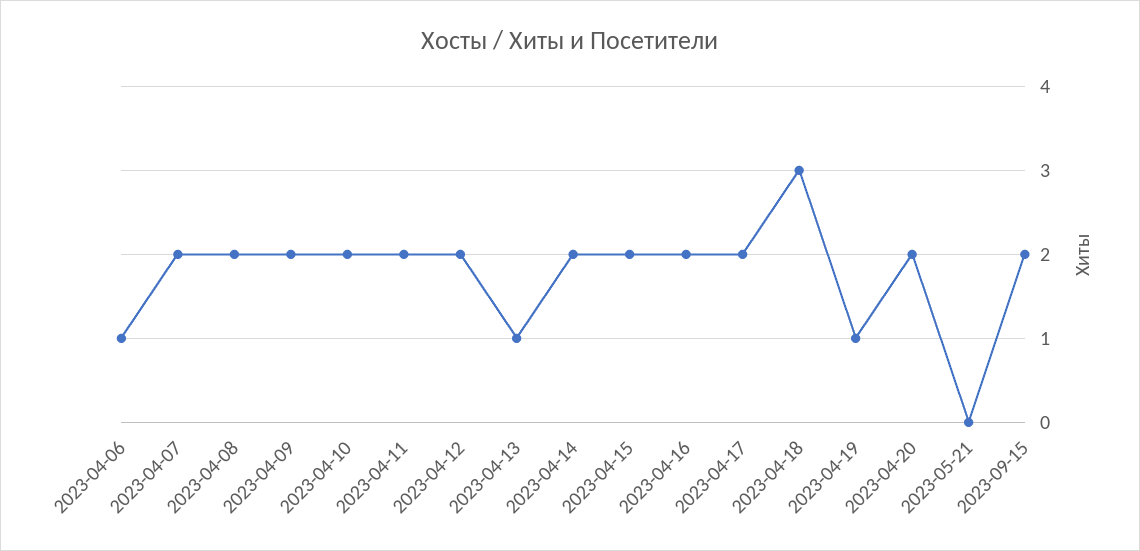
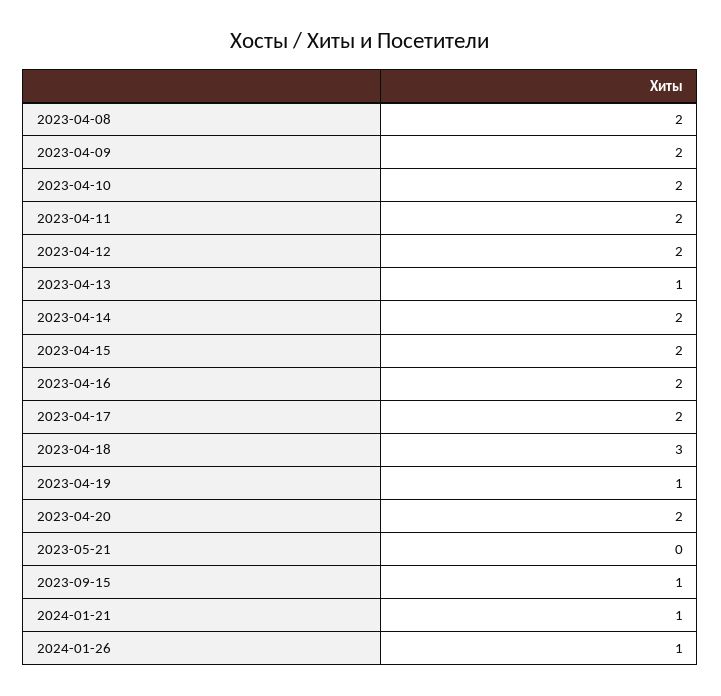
2023-04-06: 1 -> none
2023-04-07: 2 -> none
2023-09-15: 2 -> 1
2024-01-21: none -> 1
2024-01-26: none -> 1

